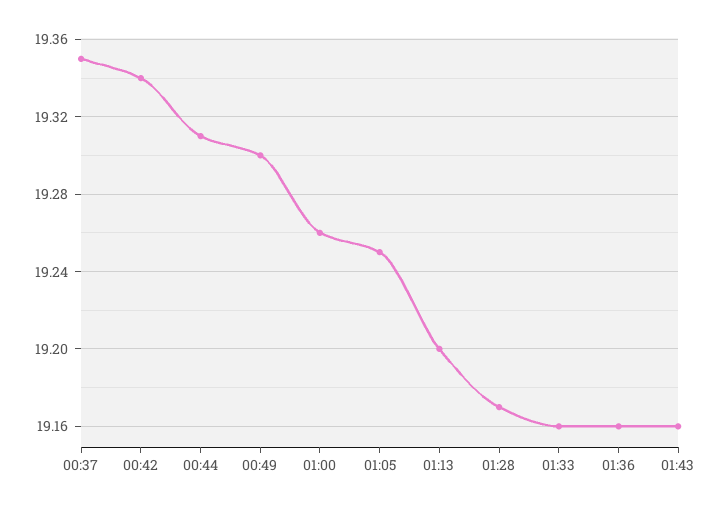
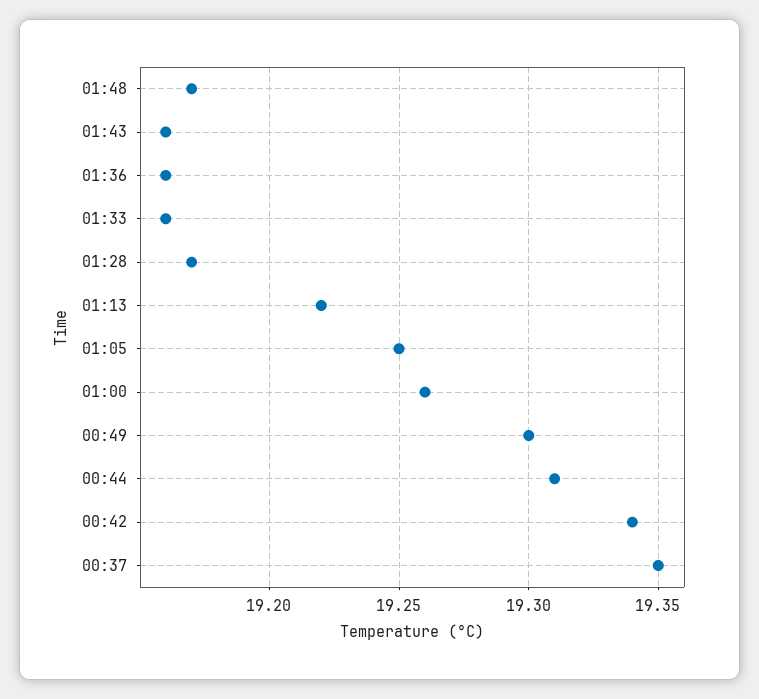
01:13: 19.2 -> 19.22
01:48: none -> 19.17

